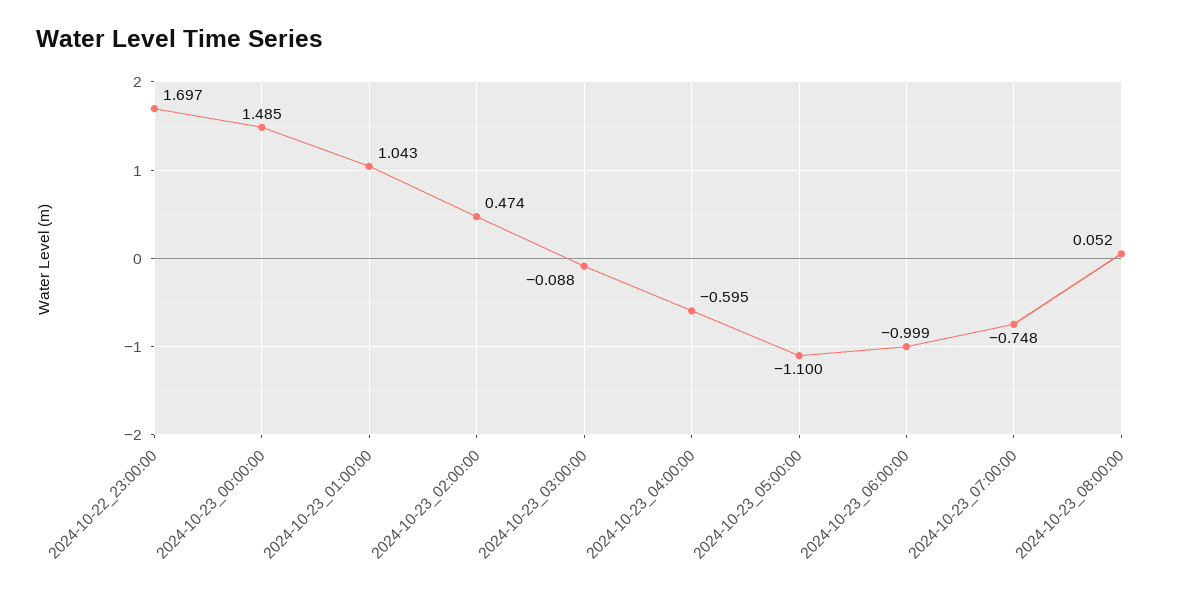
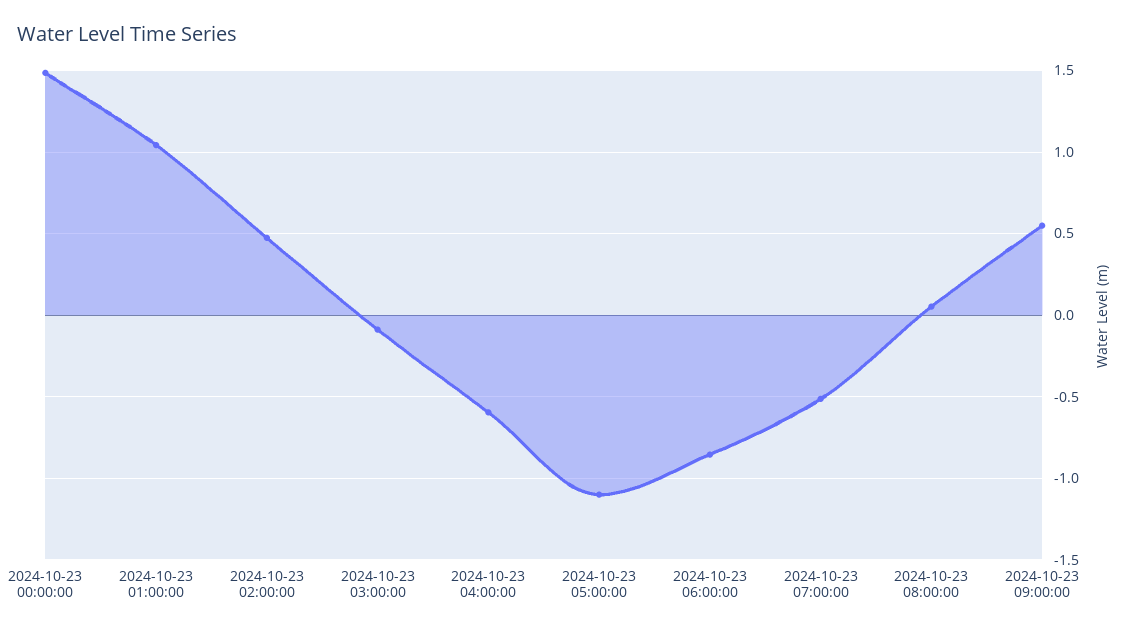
2024-10-22_23:00:00: 1.697 -> none
2024-10-23_06:00:00: -0.999 -> -0.85
2024-10-23_07:00:00: -0.748 -> -0.5
2024-10-23 09:00:00: none -> 0.55

